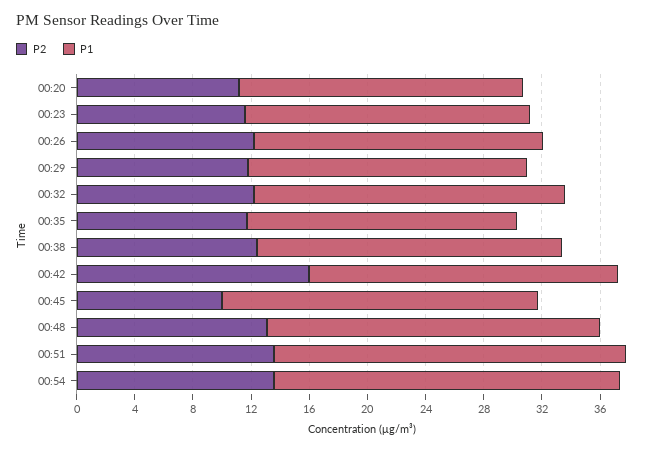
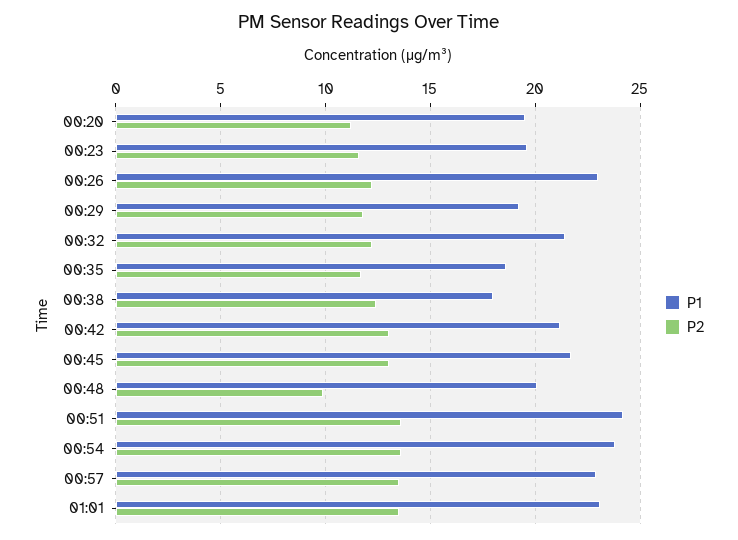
P1, 00:26: 20 -> 23
P1, 00:38: 21 -> 18
P2, 00:42: 16 -> 13
P2, 00:45: 10 -> 13
P2, 00:48: 13 -> 10
P1, 00:48: 23 -> 20
P1, 00:57: none -> 23
P2, 00:57: none -> 13.5
P1, 01:01: none -> 23
P2, 01:01: none -> 13.5

